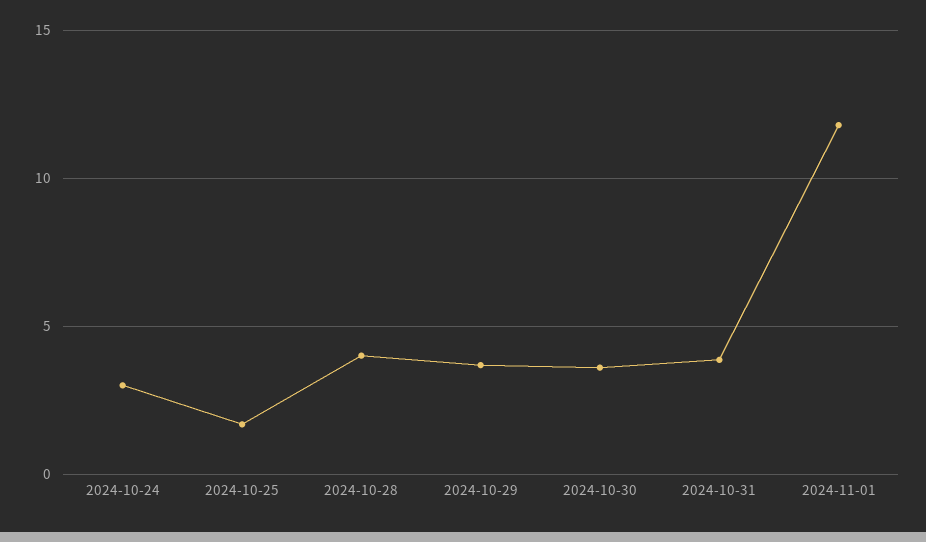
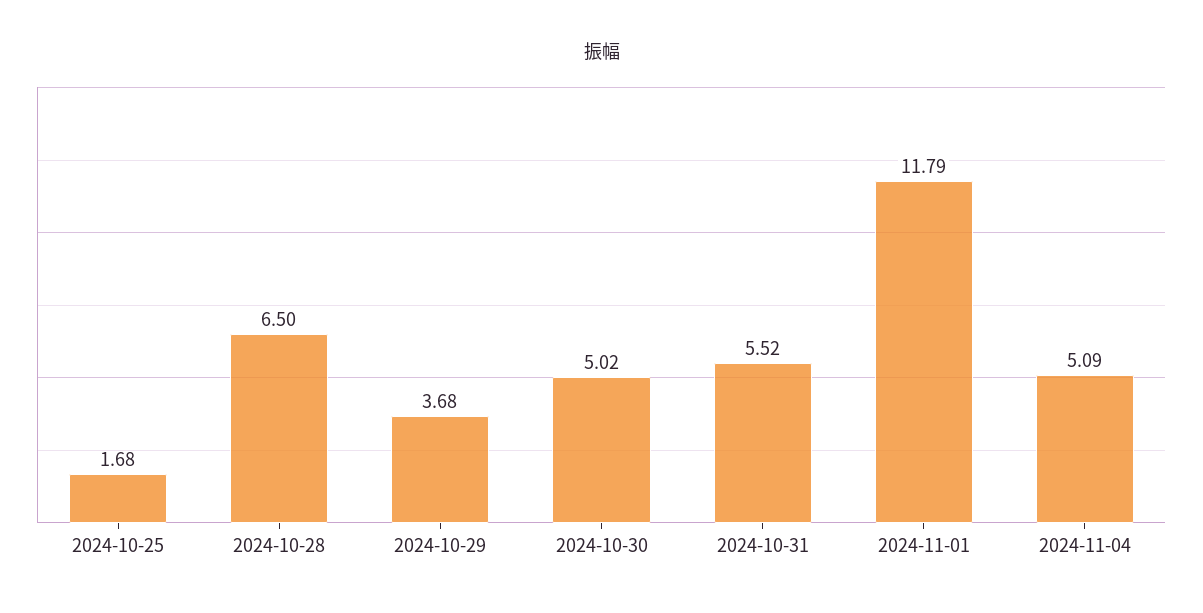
2024-10-24: 3 -> none
2024-10-28: 4 -> 6.5
2024-10-30: 3.5 -> 5.02
2024-10-31: 4 -> 5.52
2024-11-04: none -> 5.09

